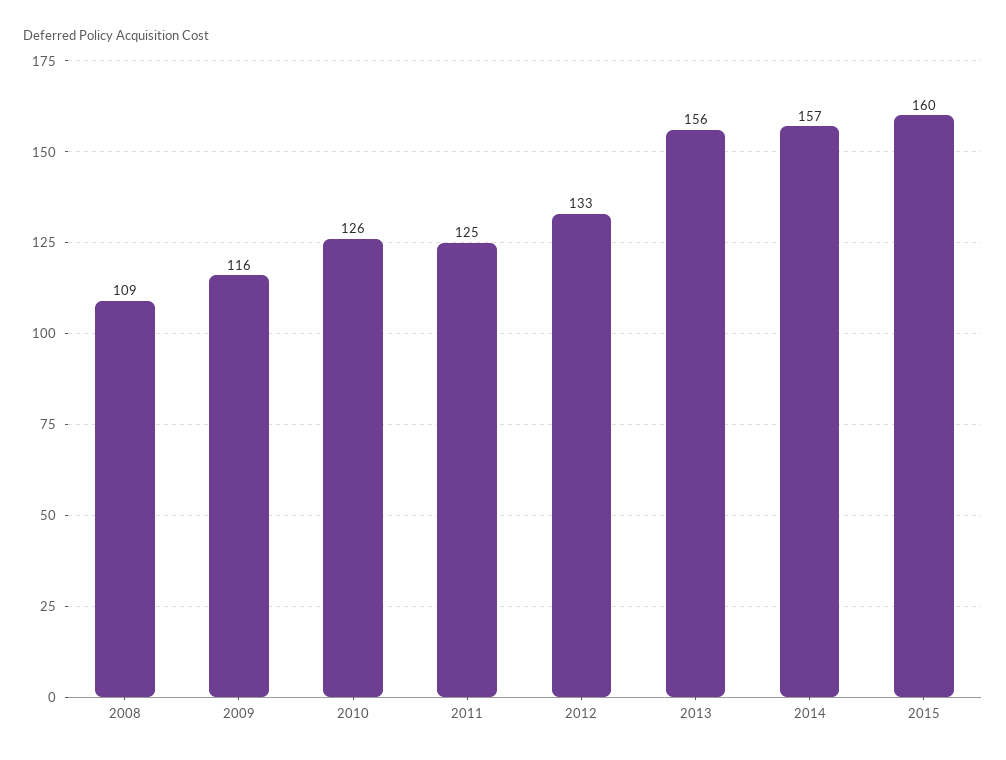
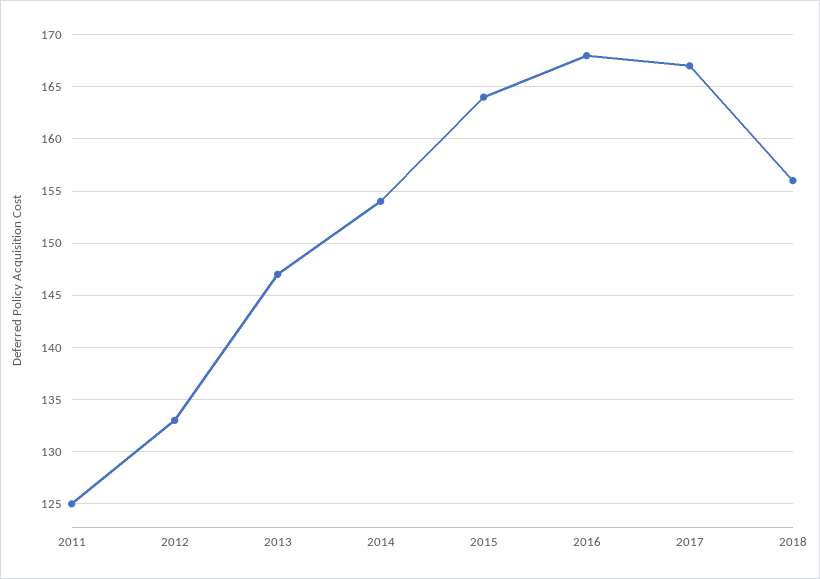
2008: 109 -> none
2009: 116 -> none
2010: 126 -> none
2013: 156 -> 147
2014: 157 -> 154
2015: 160 -> 164
2016: none -> 168
2017: none -> 167
2018: none -> 156

